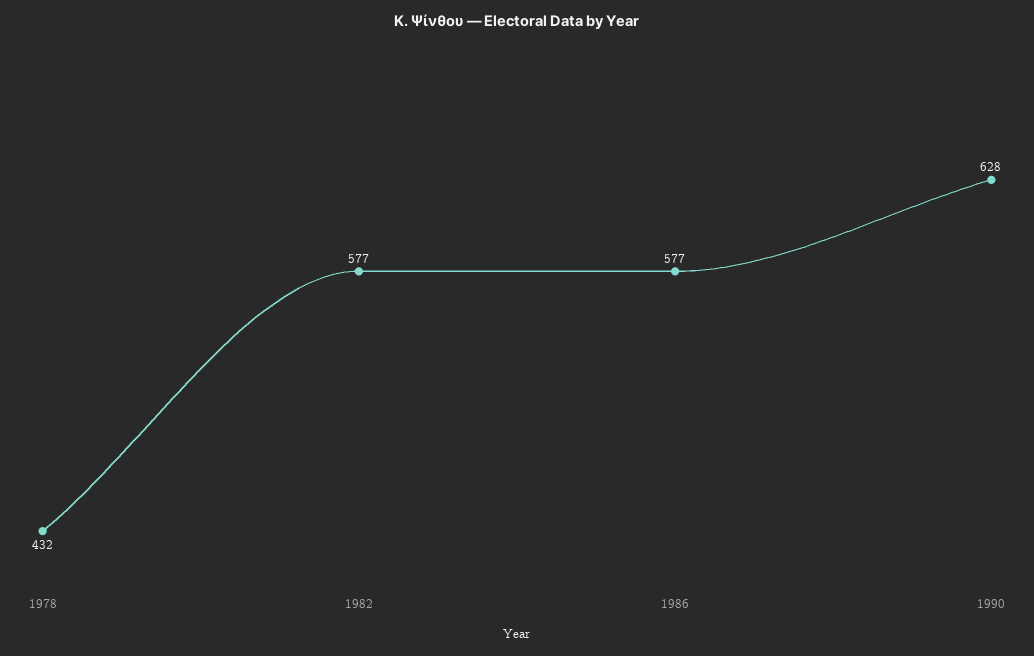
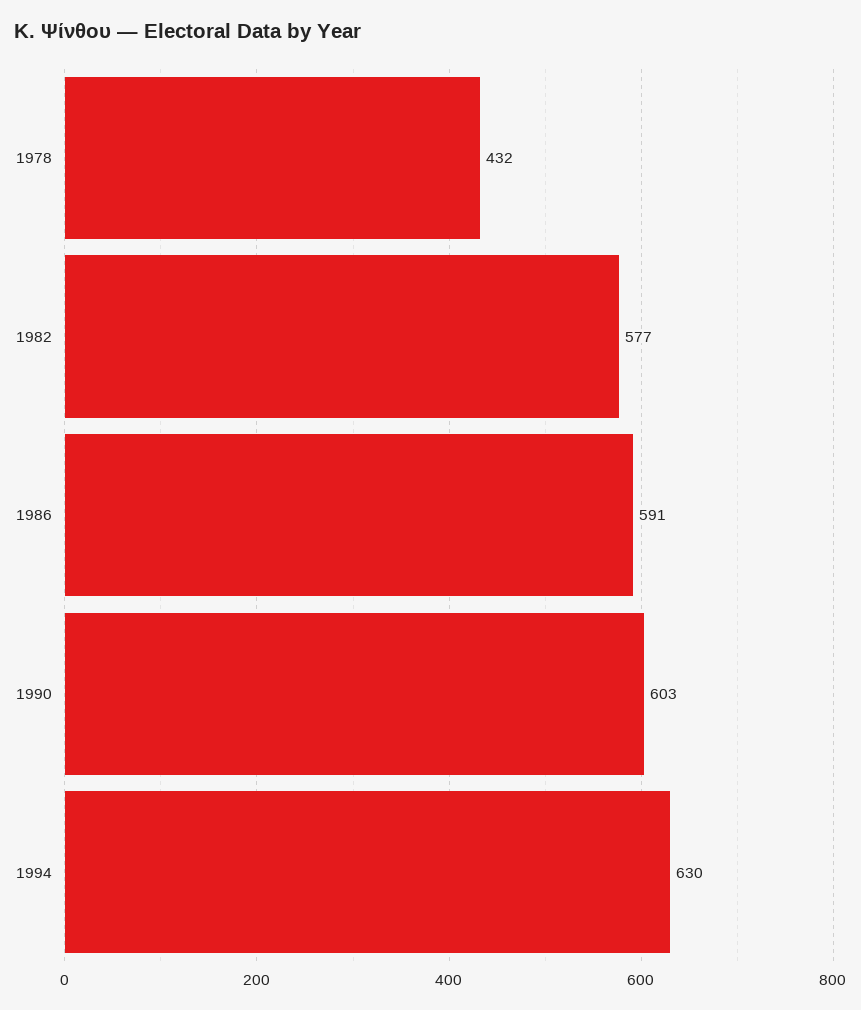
1986: 577 -> 591
1990: 628 -> 603
1994: none -> 630

